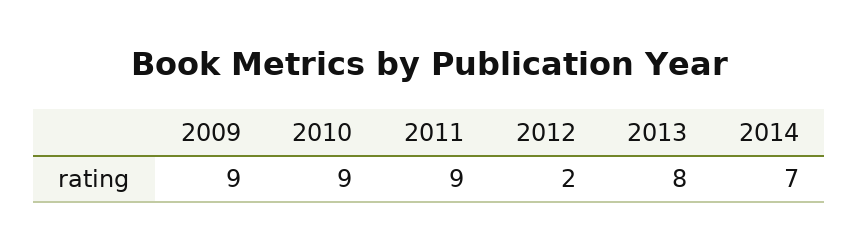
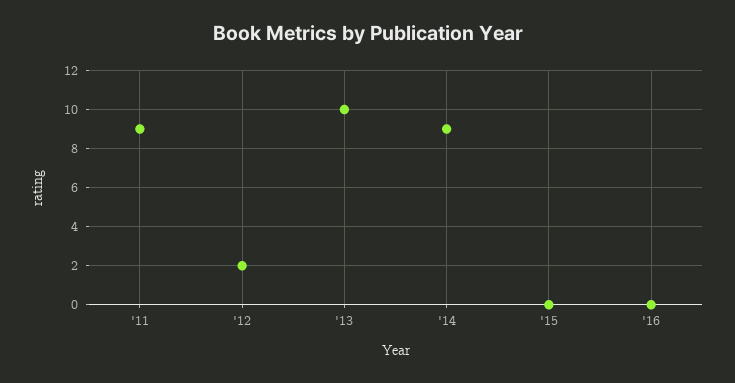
2009: 9 -> none
2010: 9 -> none
2013: 8 -> 10
2014: 7 -> 9
'15: none -> 0
'16: none -> 0

